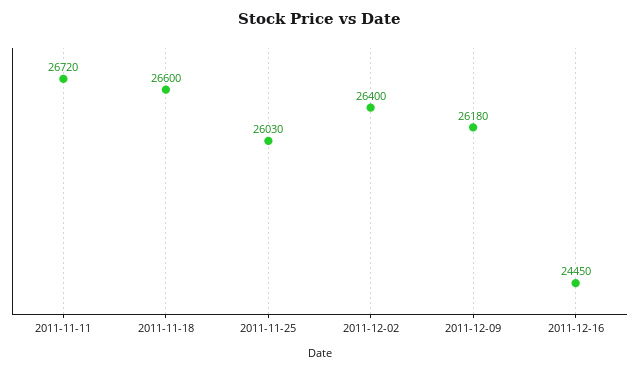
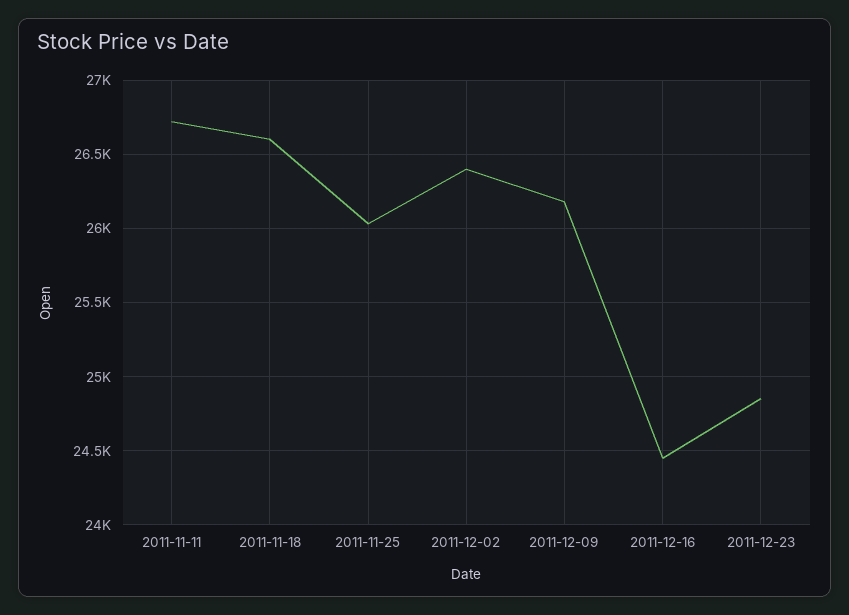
2011-12-23: none -> 24850

